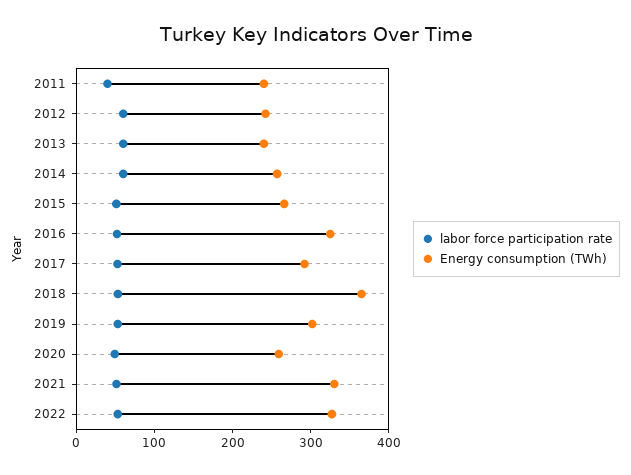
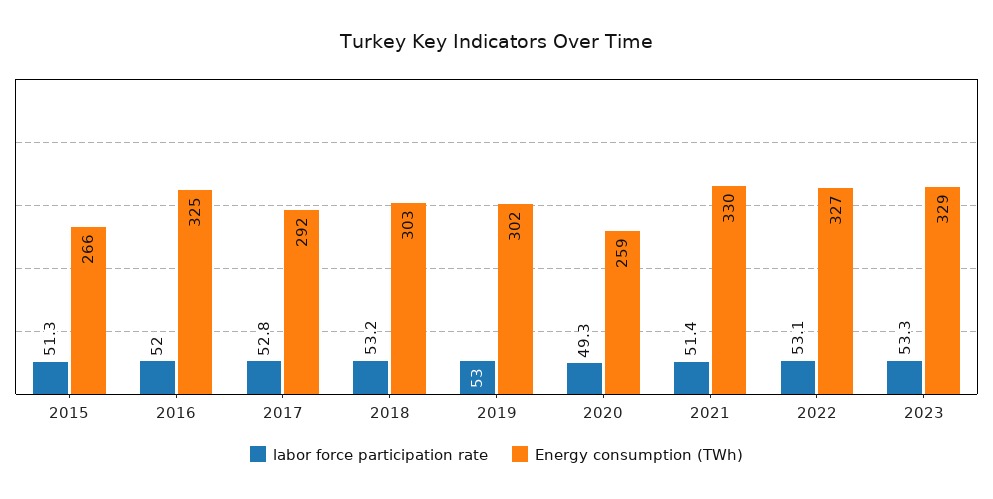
labor force participation rate, 2011: 40 -> none
Energy consumption (TWh), 2011: 240 -> none
labor force participation rate, 2012: 60 -> none
Energy consumption (TWh), 2012: 240 -> none
labor force participation rate, 2013: 60 -> none
Energy consumption (TWh), 2013: 240 -> none
labor force participation rate, 2014: 60 -> none
Energy consumption (TWh), 2014: 260 -> none
Energy consumption (TWh), 2018: 360 -> 303
labor force participation rate, 2023: none -> 53.3
Energy consumption (TWh), 2023: none -> 329

